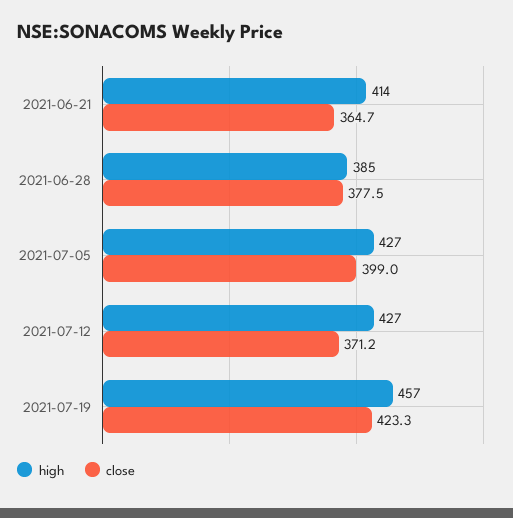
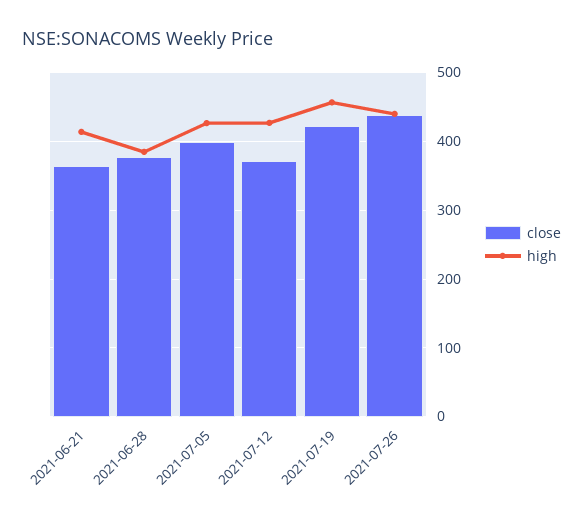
close, 2021-07-26: none -> 440
high, 2021-07-26: none -> 440

